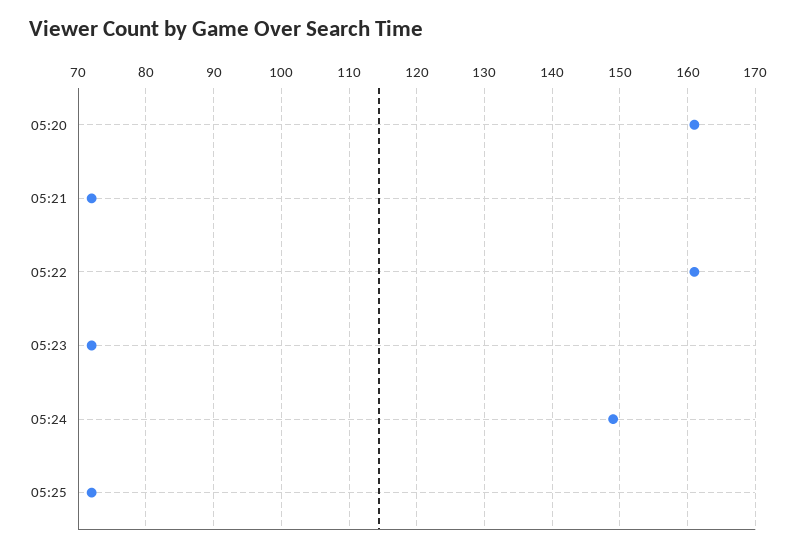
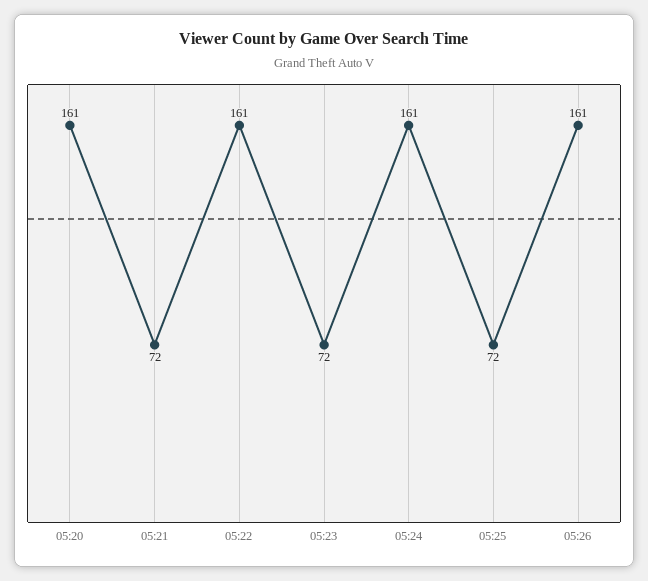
05:24: 149 -> 161
05:26: none -> 161

